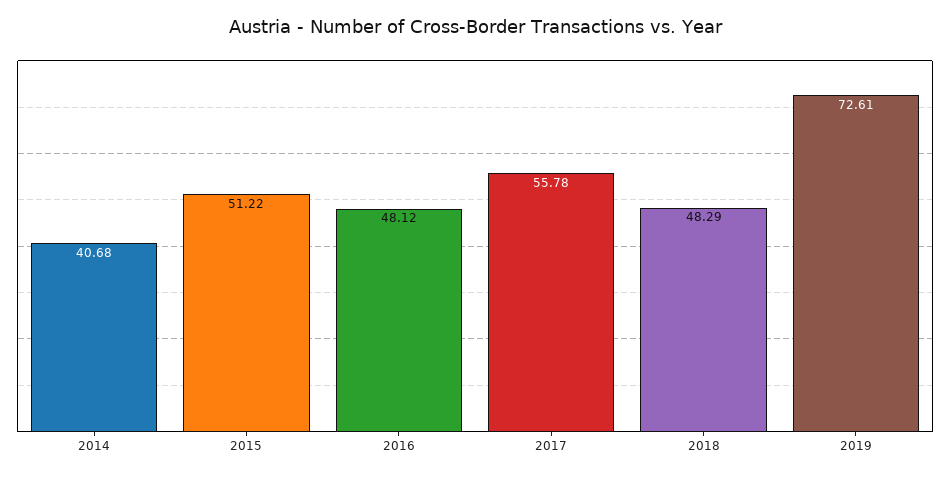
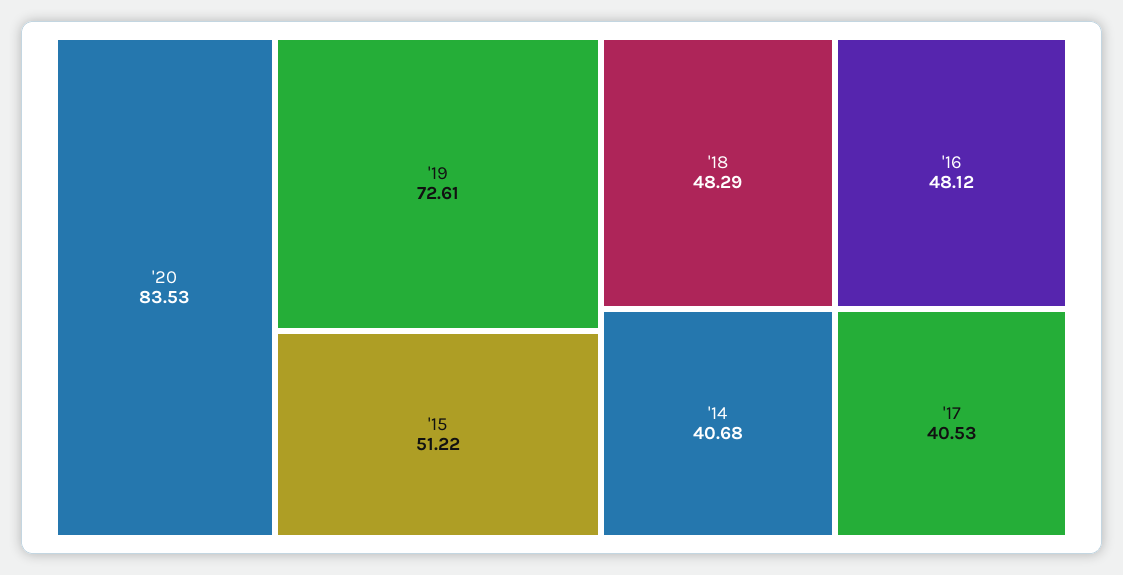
2017: 55.78 -> 40.53
'20: none -> 83.53

